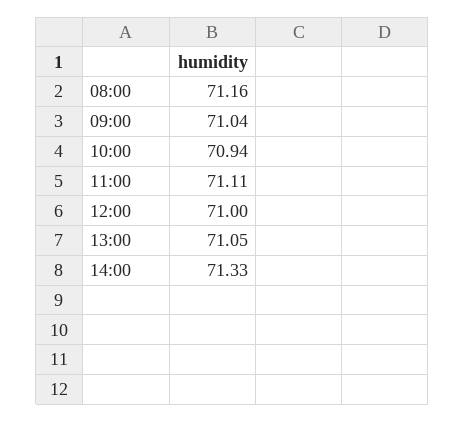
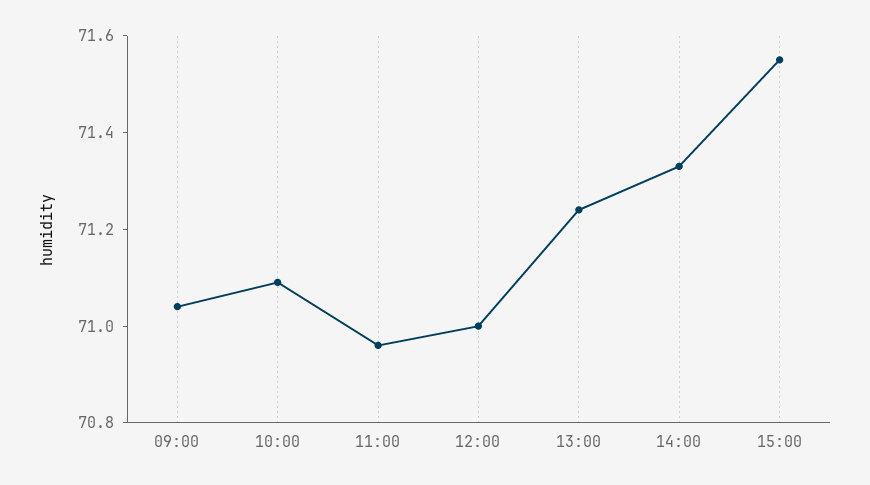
08:00: 71.16 -> none
10:00: 70.94 -> 71.1
11:00: 71.11 -> 70.95
13:00: 71.05 -> 71.25
15:00: none -> 71.55

